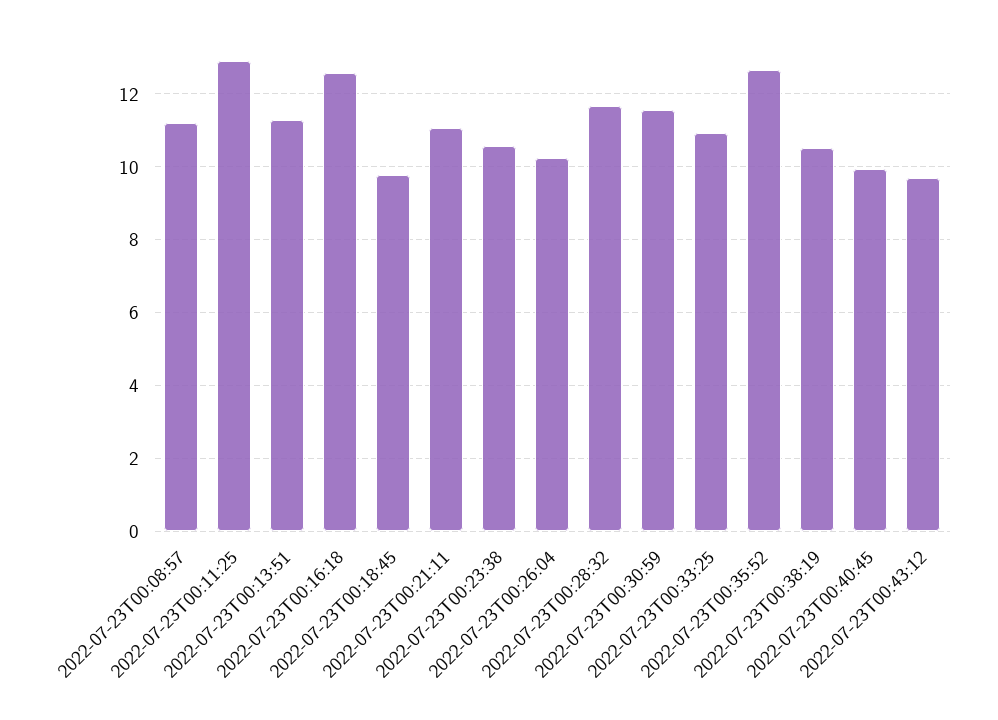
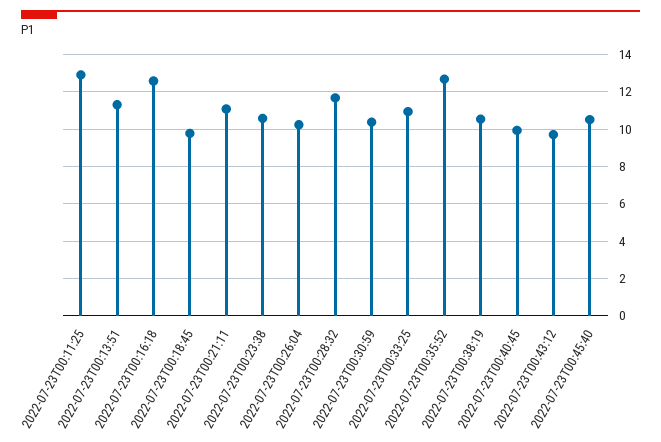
2022-07-23T00:08:57: 11.2 -> none
2022-07-23T00:30:59: 11.6 -> 10.5
2022-07-23T00:45:40: none -> 10.5

